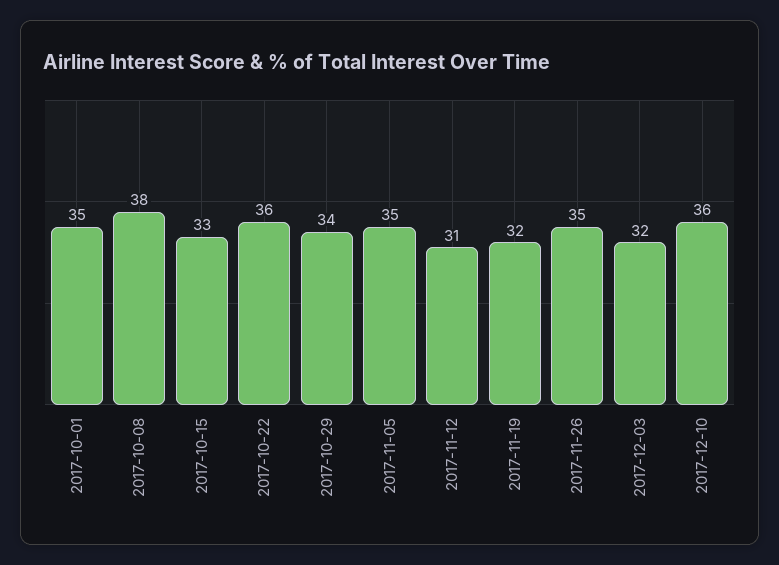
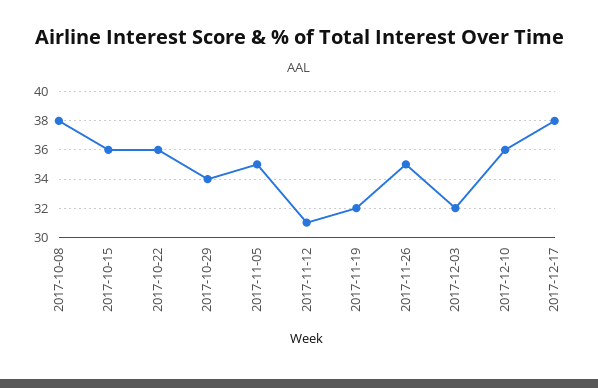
2017-10-01: 35 -> none
2017-10-15: 33 -> 36
2017-12-17: none -> 38

